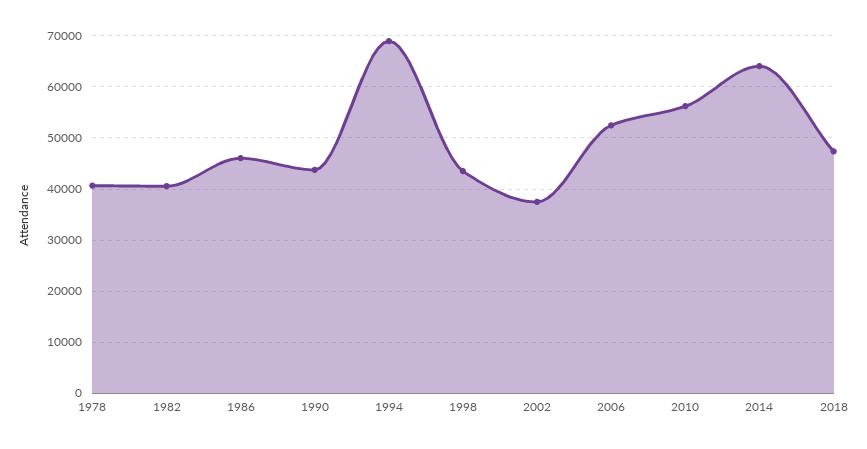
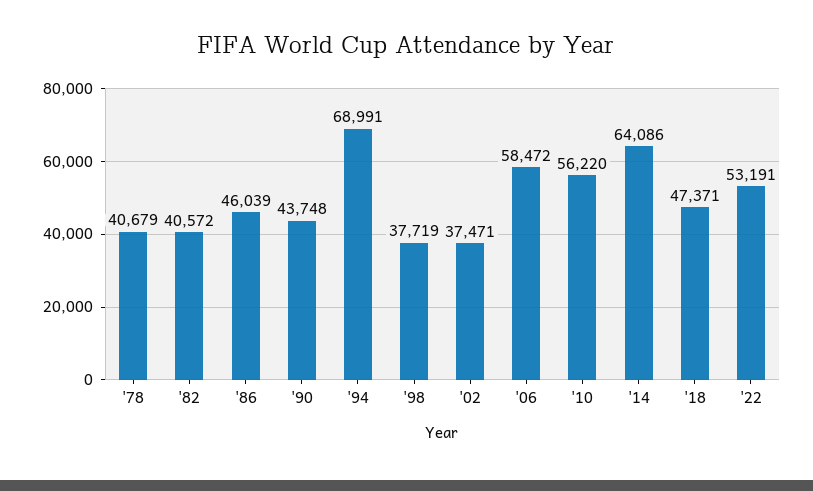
1998: 44000 -> 37719
2006: 52000 -> 58472
'22: none -> 53191

